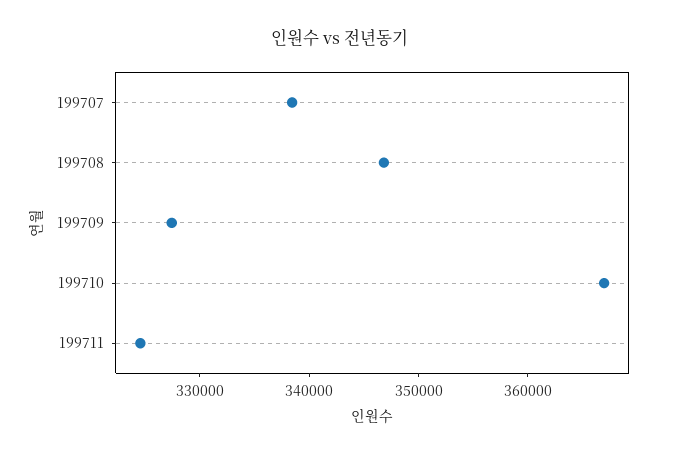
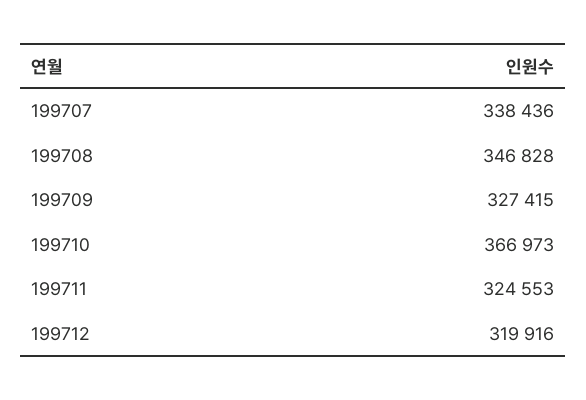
199712: none -> 319916

